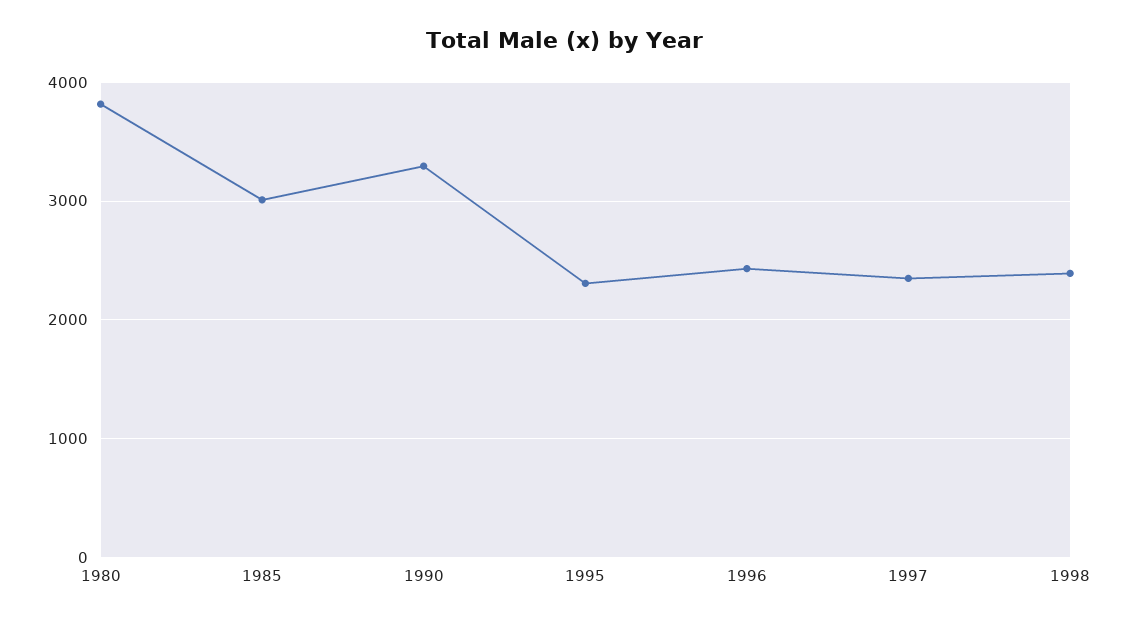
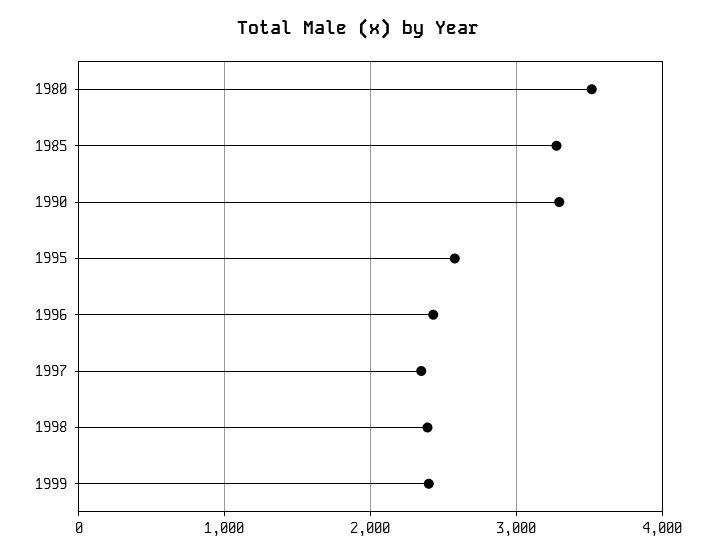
1980: 3800 -> 3500
1985: 3000 -> 3300
1995: 2300 -> 2600
1999: none -> 2400

